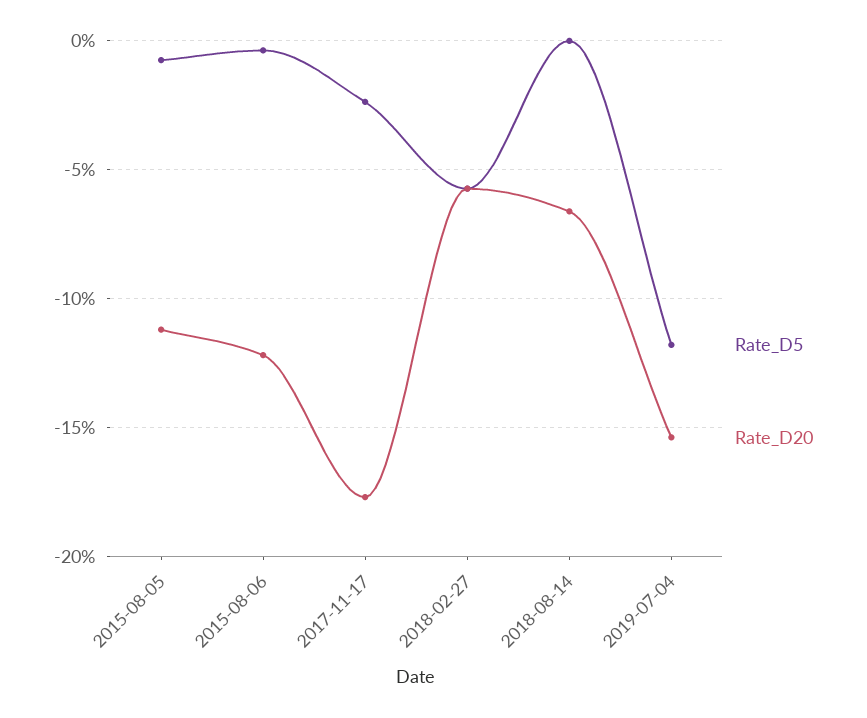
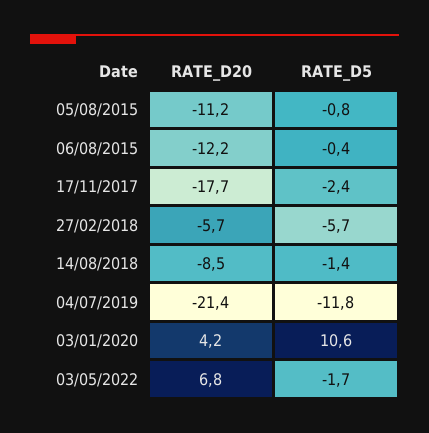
Rate_D5, 2018-08-14: 0 -> -1.4
Rate_D20, 2018-08-14: -6.5 -> -8.5
Rate_D20, 2019-07-04: -15.5 -> -21.4
Rate_D20, 03/01/2020: none -> 4.2
Rate_D5, 03/01/2020: none -> 10.6
Rate_D20, 03/05/2022: none -> 6.8
Rate_D5, 03/05/2022: none -> -1.7

